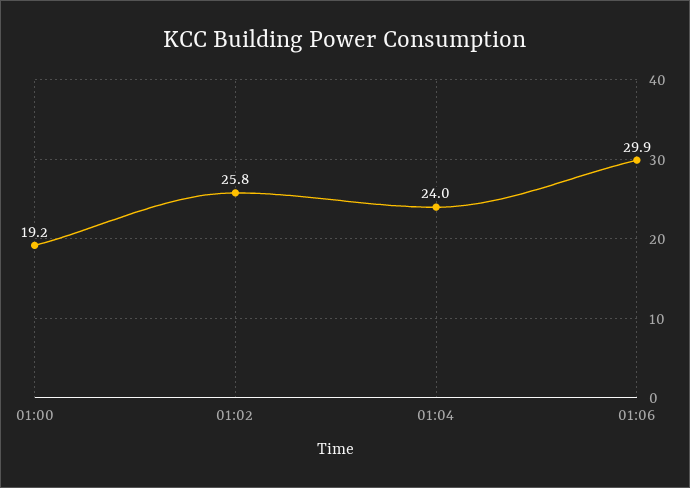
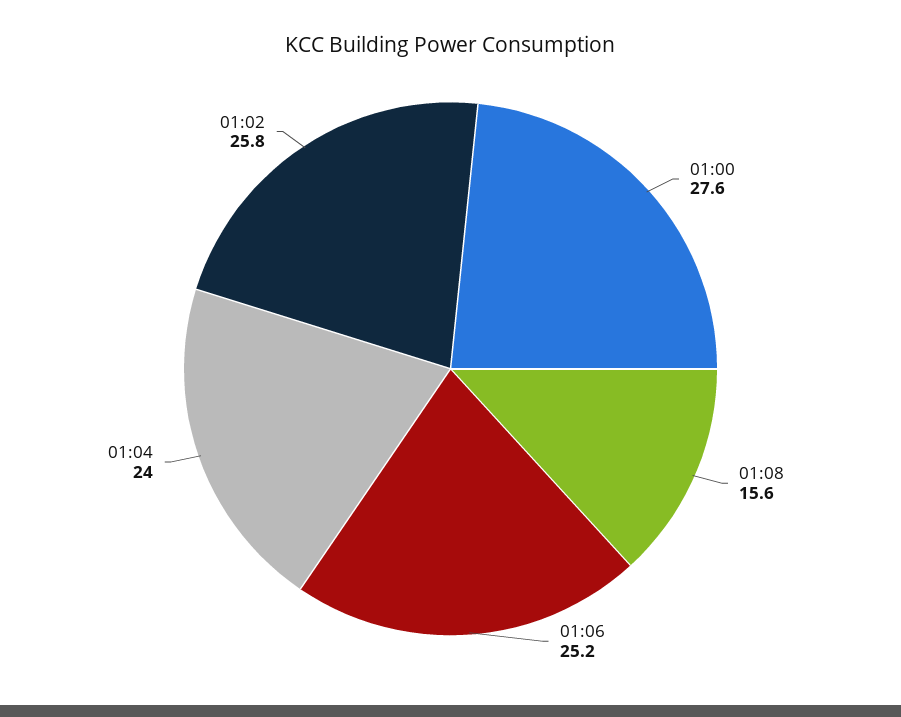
01:00: 19.2 -> 27.6
01:06: 29.9 -> 25.2
01:08: none -> 15.6

